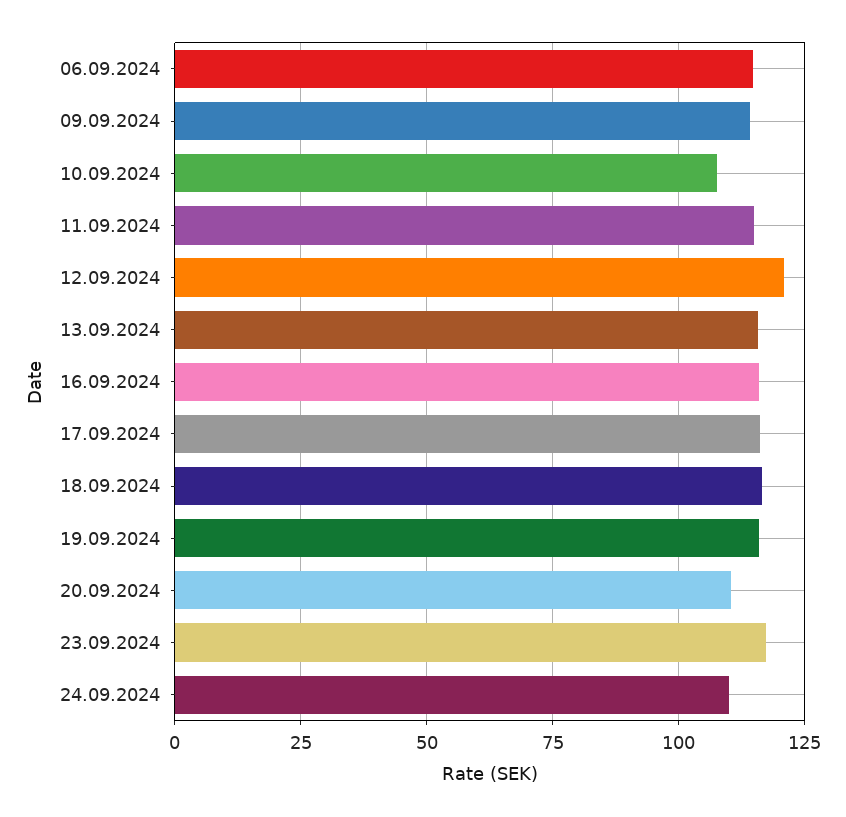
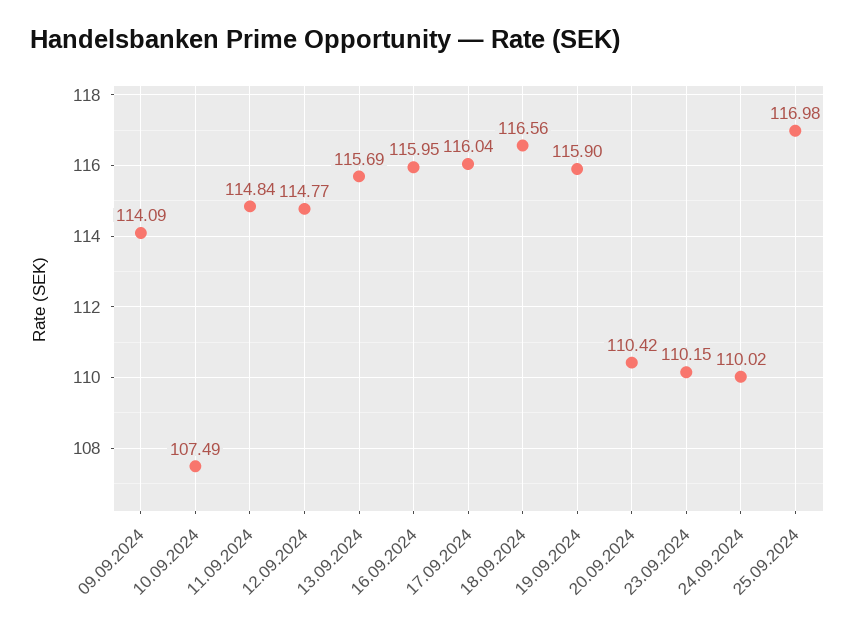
06.09.2024: 115 -> none
12.09.2024: 120 -> 114.77
23.09.2024: 117.5 -> 110.15
25.09.2024: none -> 116.98

